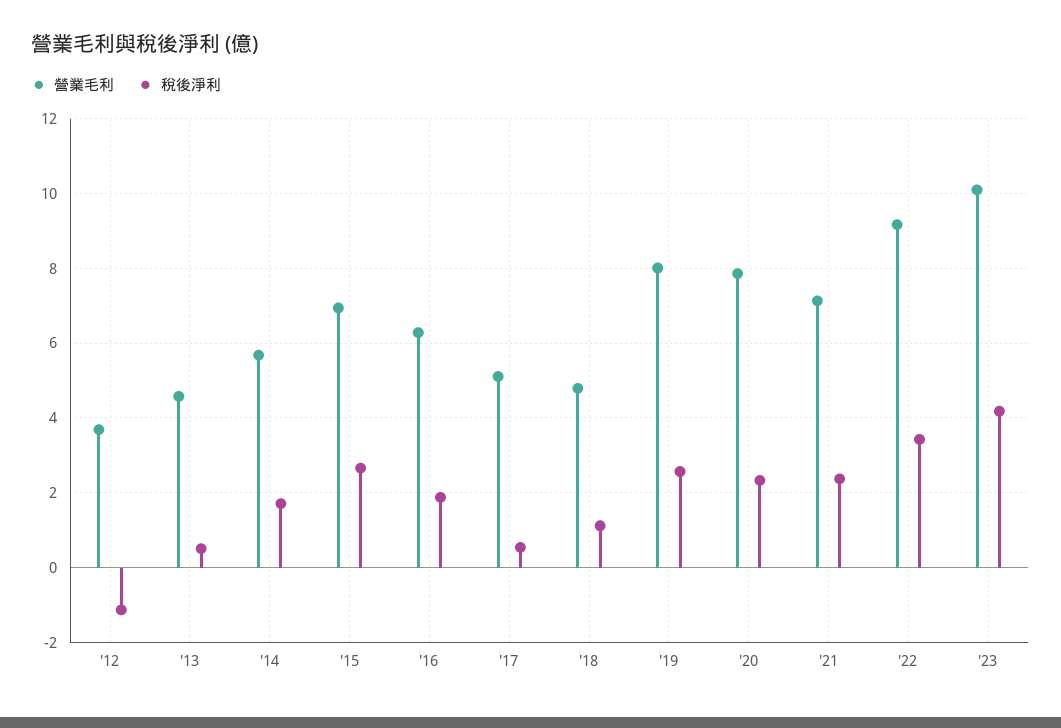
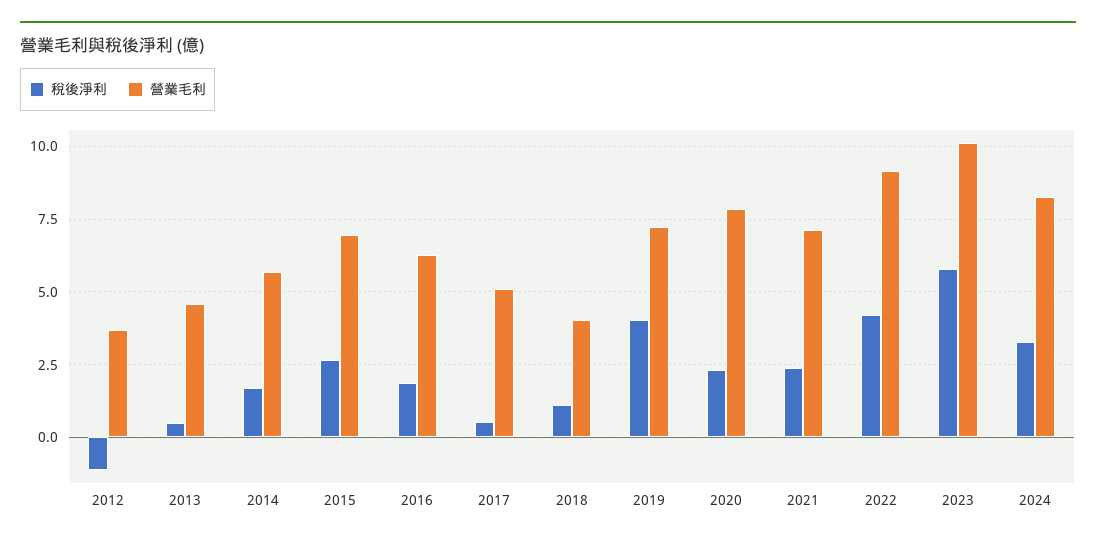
營業毛利, '18: 4.8 -> 4
營業毛利, '19: 8 -> 7.25
稅後淨利, '19: 2.6 -> 4
稅後淨利, '22: 3.4 -> 4.25
稅後淨利, '23: 4.2 -> 5.75
稅後淨利, 2024: none -> 3.25
營業毛利, 2024: none -> 8.25

